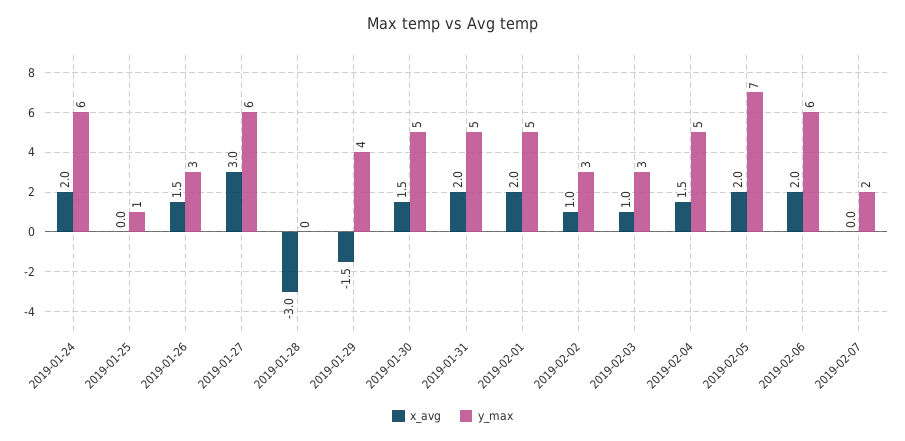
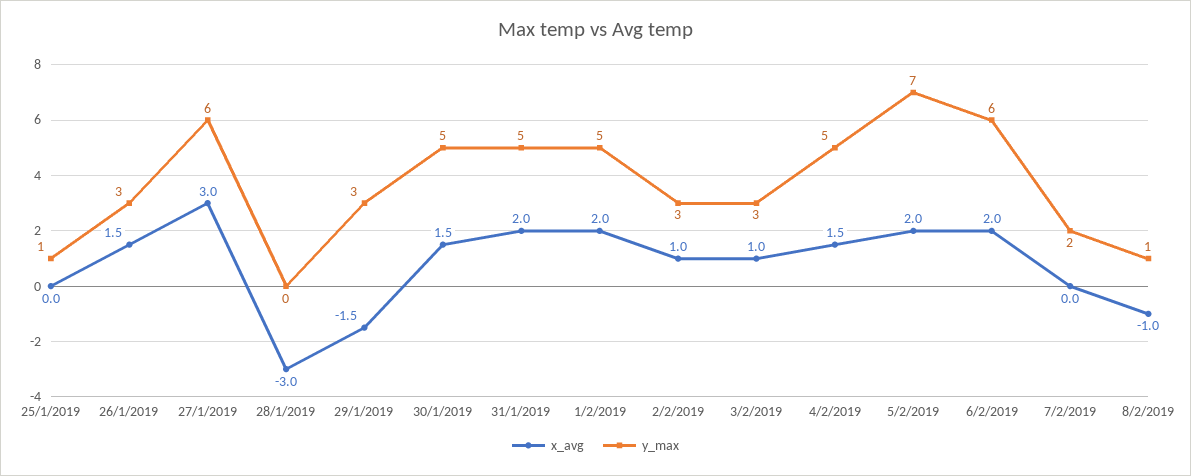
x_avg, 2019-01-24: 2 -> none
y_max, 2019-01-24: 6 -> none
y_max, 2019-01-29: 4 -> 3
x_avg, 8/2/2019: none -> -1
y_max, 8/2/2019: none -> 1

